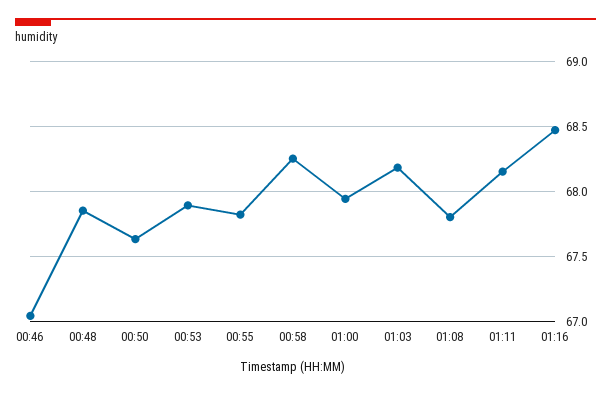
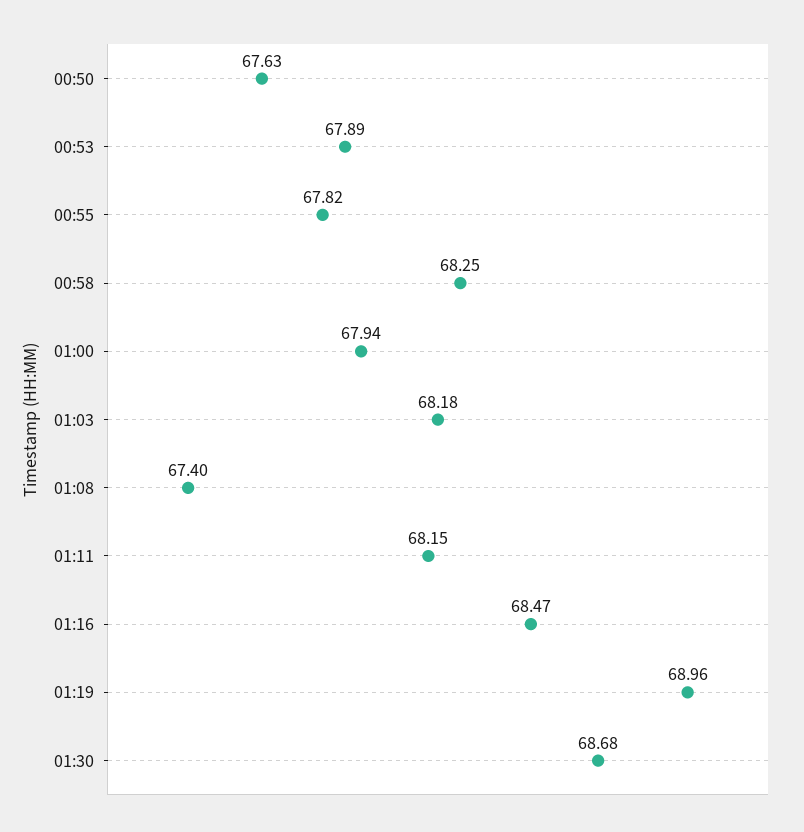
00:46: 67.05 -> none
00:48: 67.85 -> none
01:08: 67.8 -> 67.4
01:19: none -> 68.96
01:30: none -> 68.68

